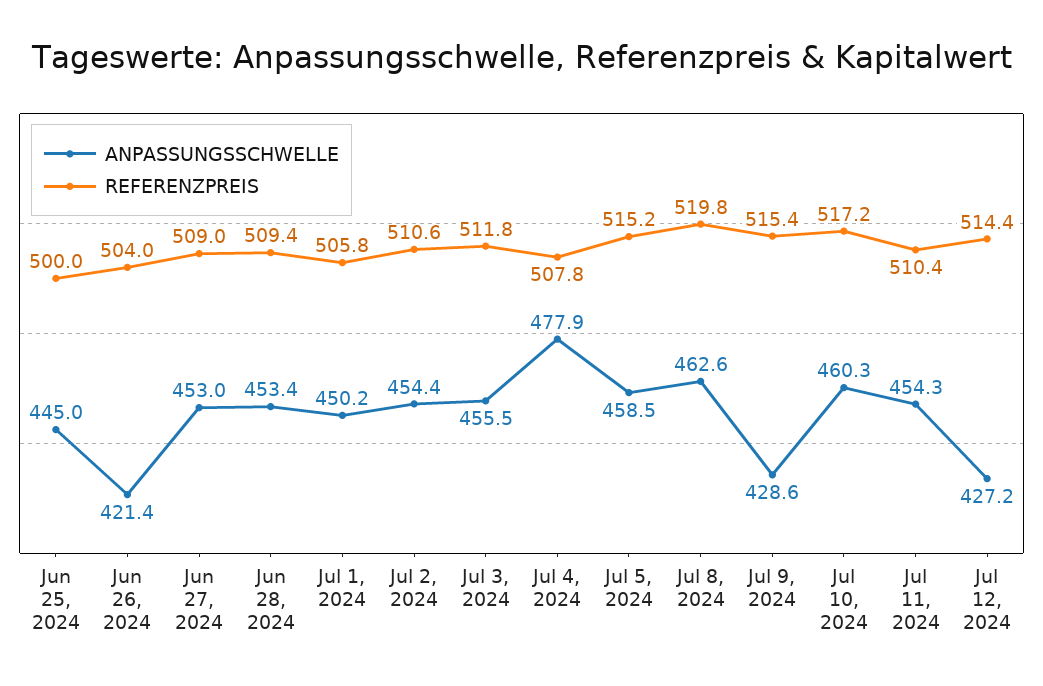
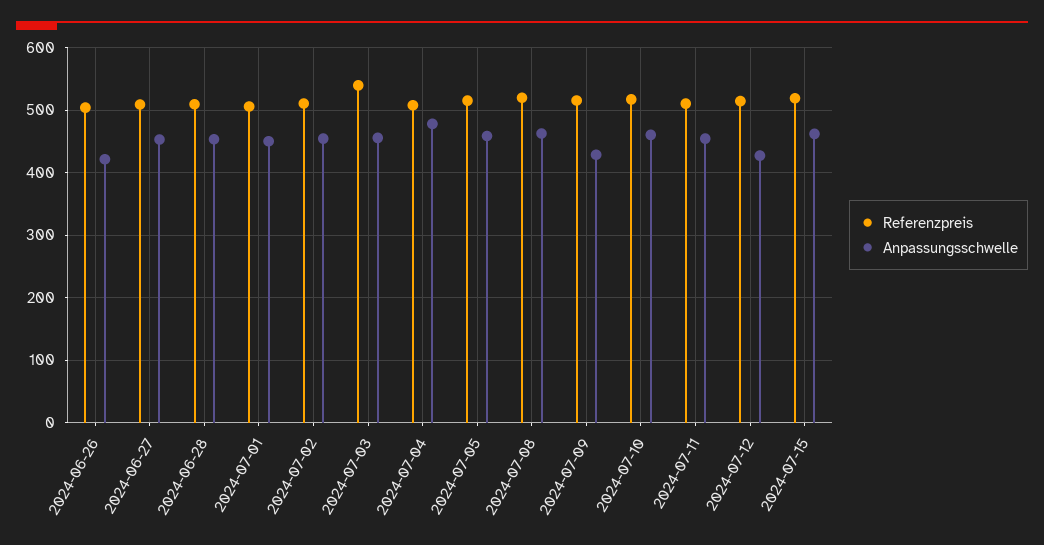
ANPASSUNGSSCHWELLE, Jun 25, 2024: 445 -> none
REFERENZPREIS, Jun 25, 2024: 500 -> none
REFERENZPREIS, Jul 3, 2024: 511.8 -> 540
REFERENZPREIS, 2024-07-15: none -> 520
ANPASSUNGSSCHWELLE, 2024-07-15: none -> 460

